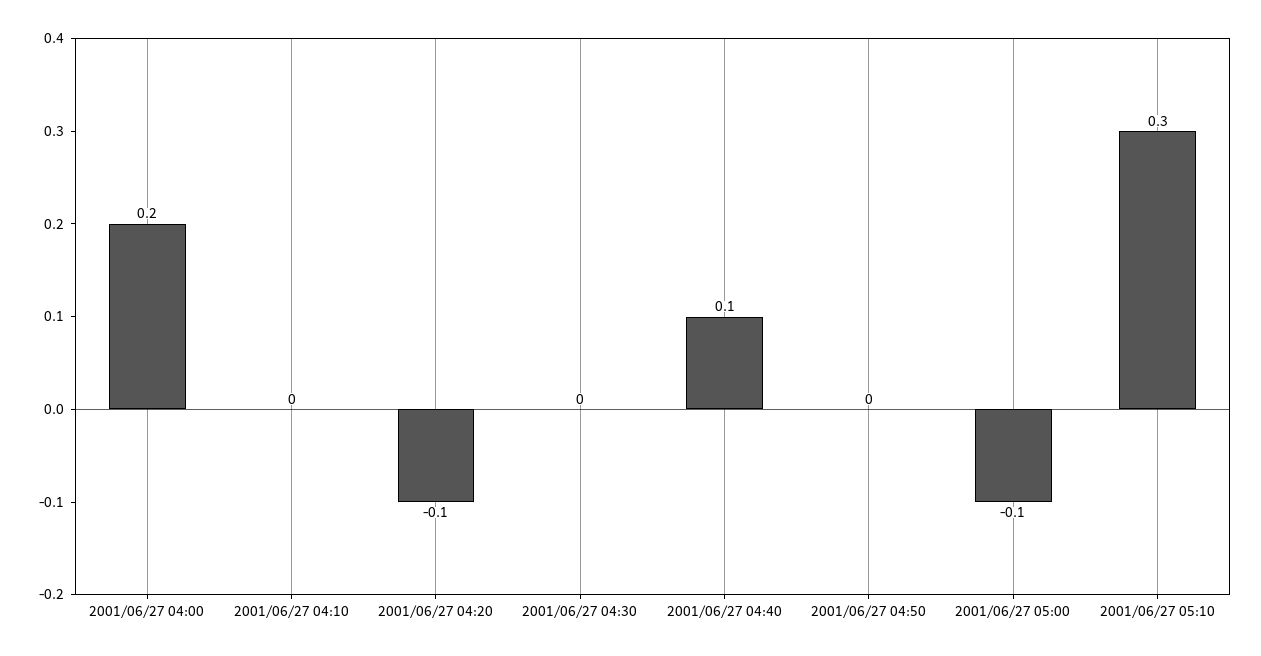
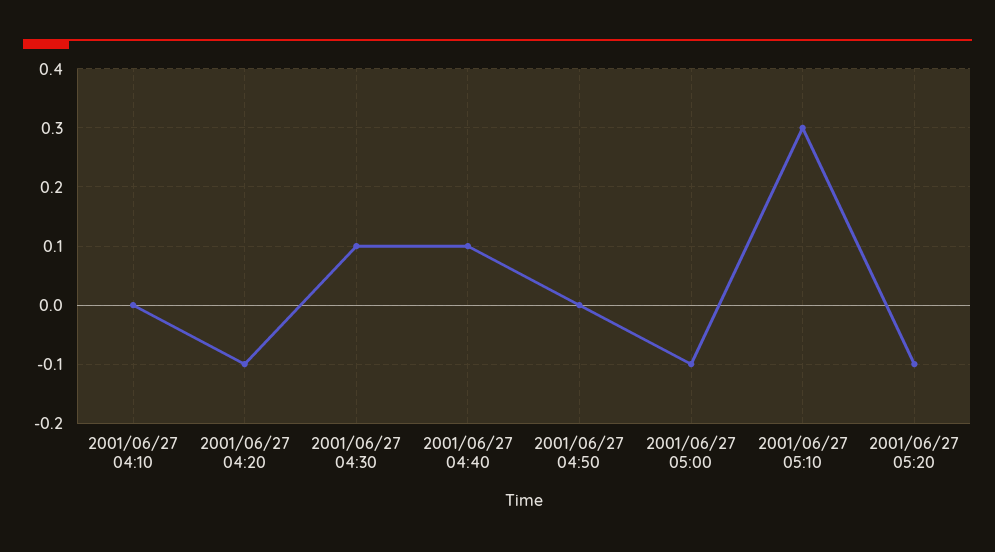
2001/06/27 04:00: 0.2 -> none
2001/06/27 04:30: 0 -> 0.1
2001/06/27 05:20: none -> -0.1

